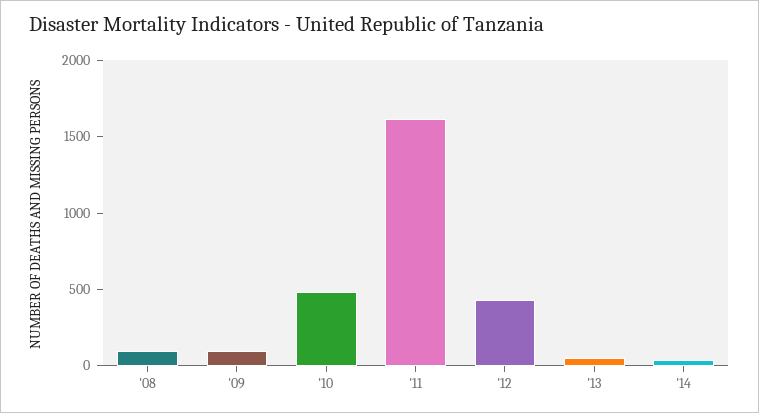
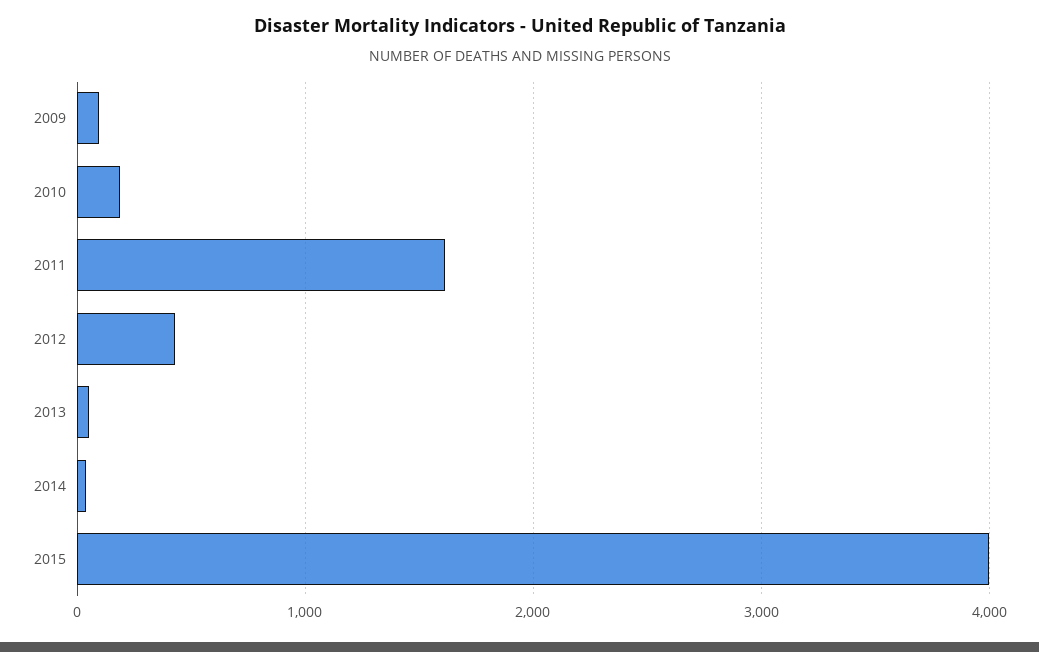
'08: 100 -> none
'10: 500 -> 200
2015: none -> 4000

